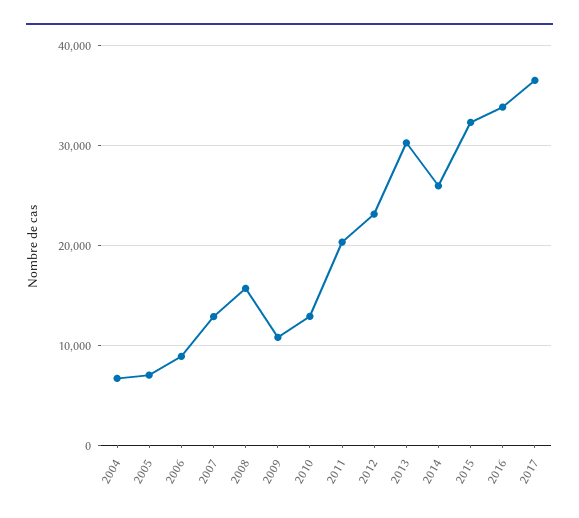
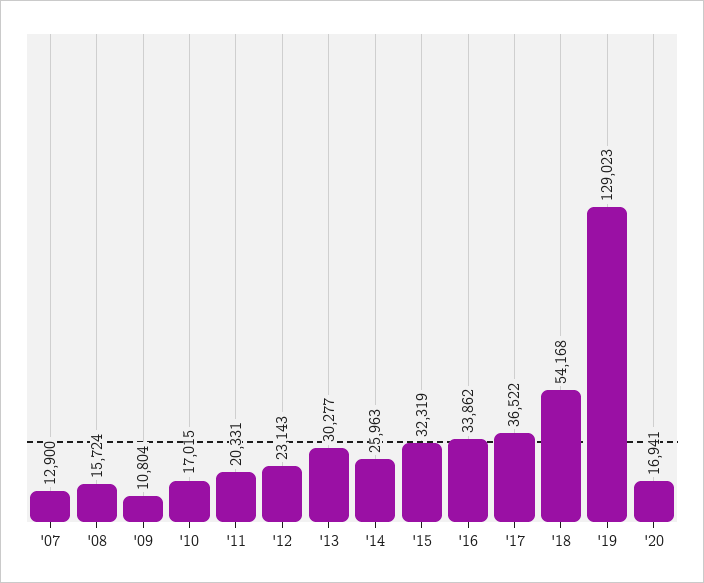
2004: 7000 -> none
2005: 7000 -> none
2006: 9000 -> none
2010: 13000 -> 17015
'18: none -> 54168
'19: none -> 129023
'20: none -> 16941

